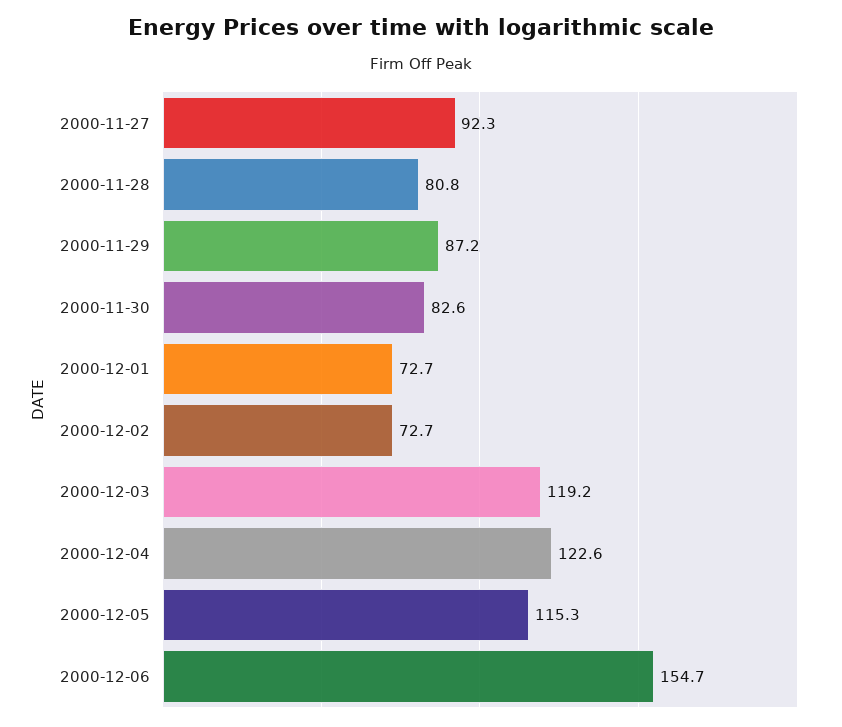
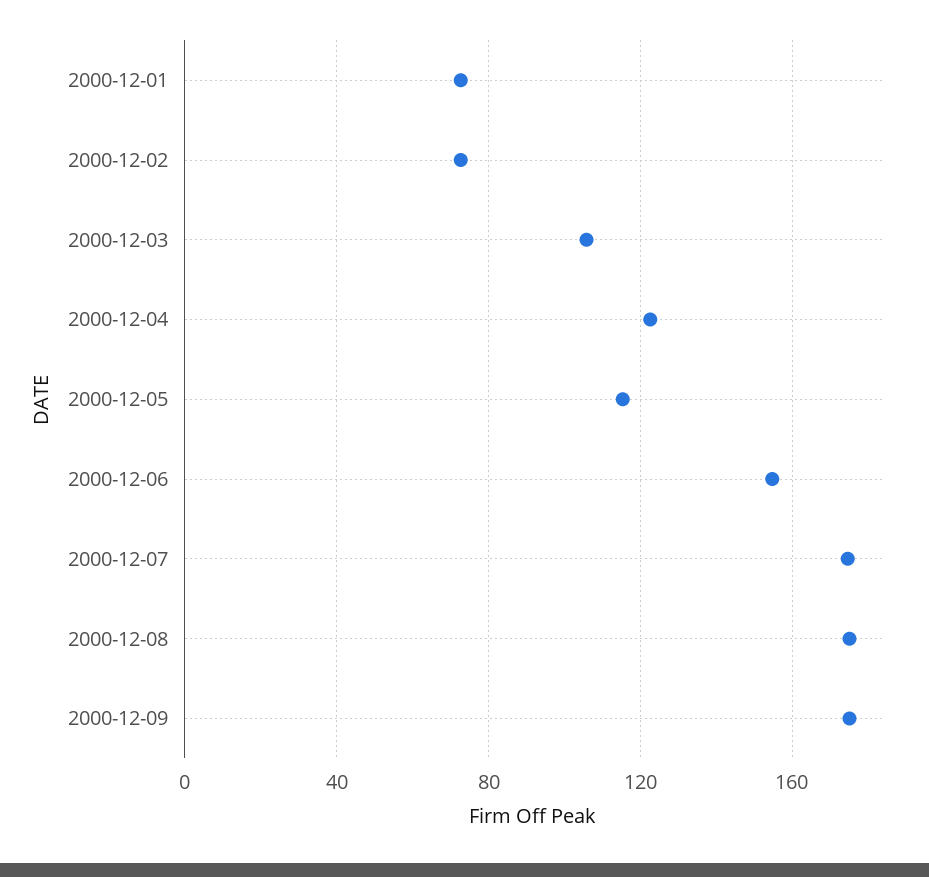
2000-11-27: 92.3 -> none
2000-11-28: 80.8 -> none
2000-11-29: 87.2 -> none
2000-11-30: 82.6 -> none
2000-12-03: 119.2 -> 105
2000-12-07: none -> 175
2000-12-08: none -> 175
2000-12-09: none -> 175

